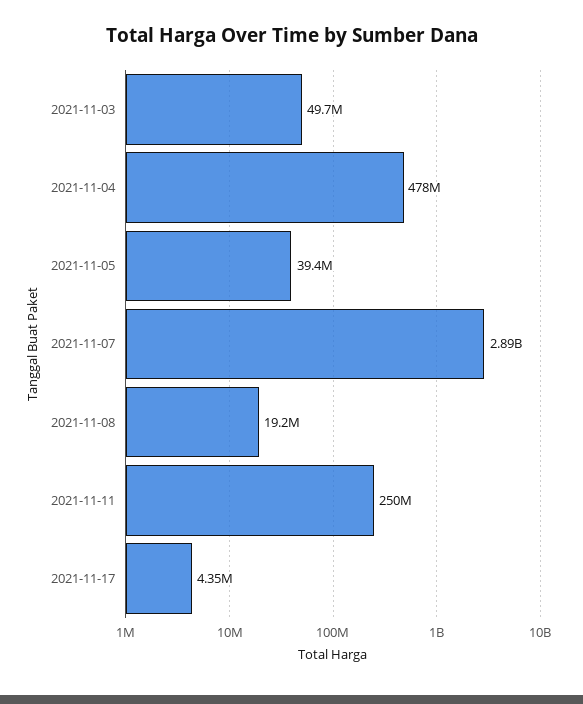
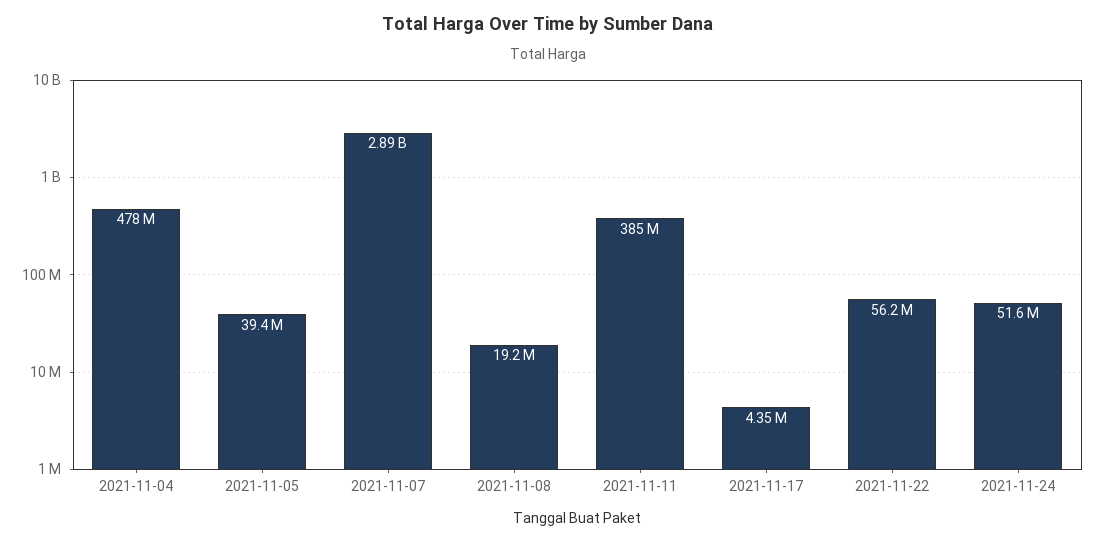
2021-11-03: 49700000 -> none
2021-11-11: 250000000 -> 385000000
2021-11-22: none -> 56200000
2021-11-24: none -> 51600000

